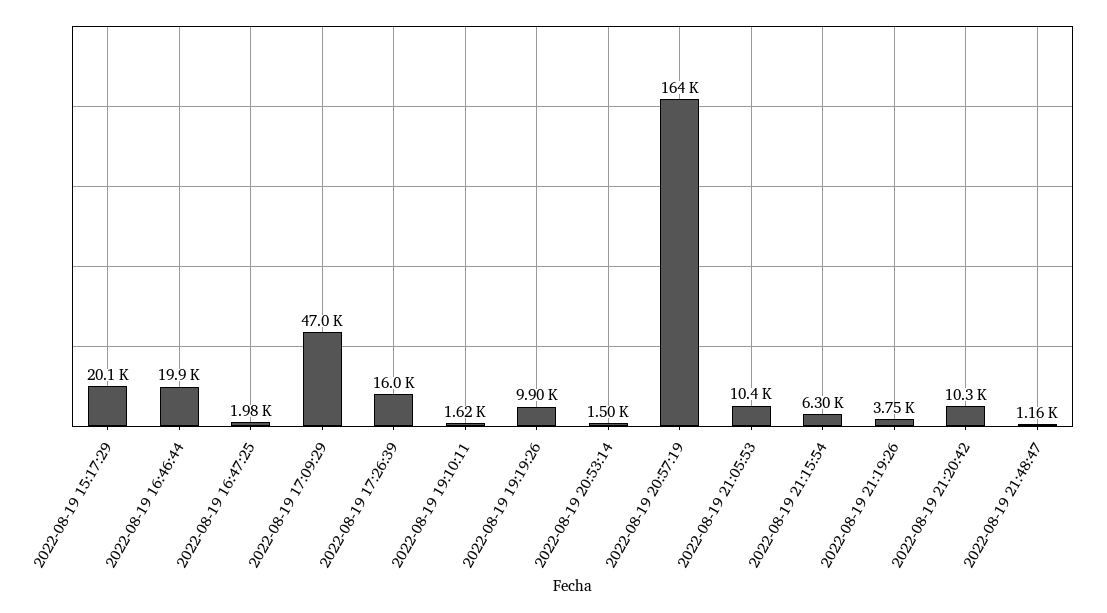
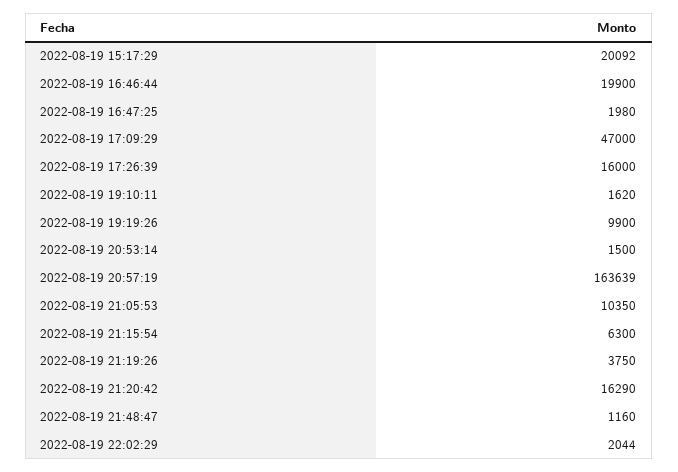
2022-08-19 21:20:42: 10300 -> 16290
2022-08-19 22:02:29: none -> 2044

